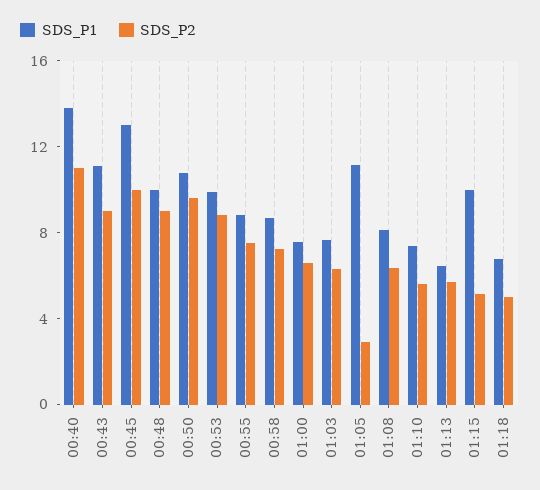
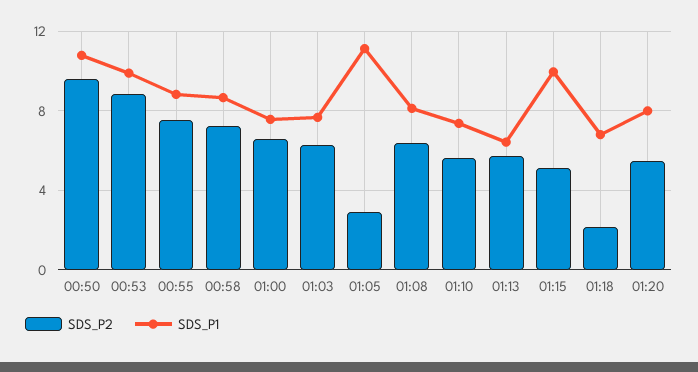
SDS_P1, 00:40: 14 -> none
SDS_P2, 00:40: 11 -> none
SDS_P1, 00:43: 11 -> none
SDS_P2, 00:43: 9 -> none
SDS_P1, 00:45: 13 -> none
SDS_P2, 00:45: 10 -> none
SDS_P1, 00:48: 10 -> none
SDS_P2, 00:48: 9 -> none
SDS_P2, 01:18: 5 -> 2
SDS_P2, 01:20: none -> 5.5
SDS_P1, 01:20: none -> 8

